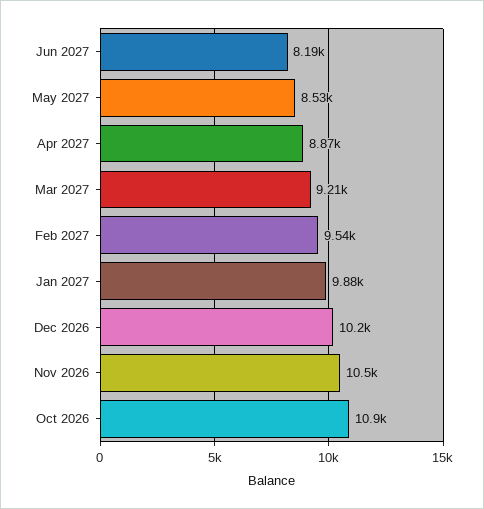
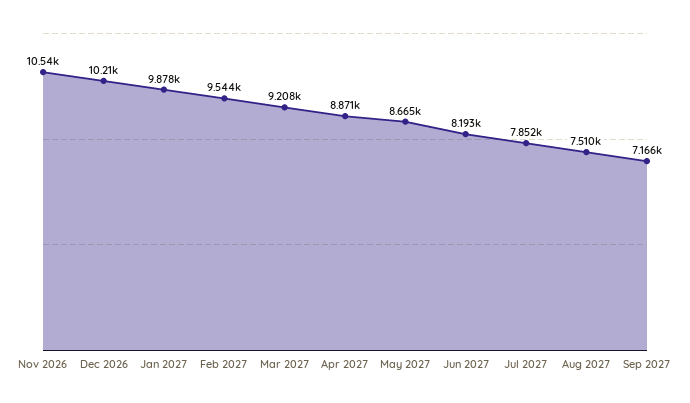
May 2027: 8530 -> 8665
Oct 2026: 10900 -> none
Jul 2027: none -> 7852
Aug 2027: none -> 7510
Sep 2027: none -> 7166

